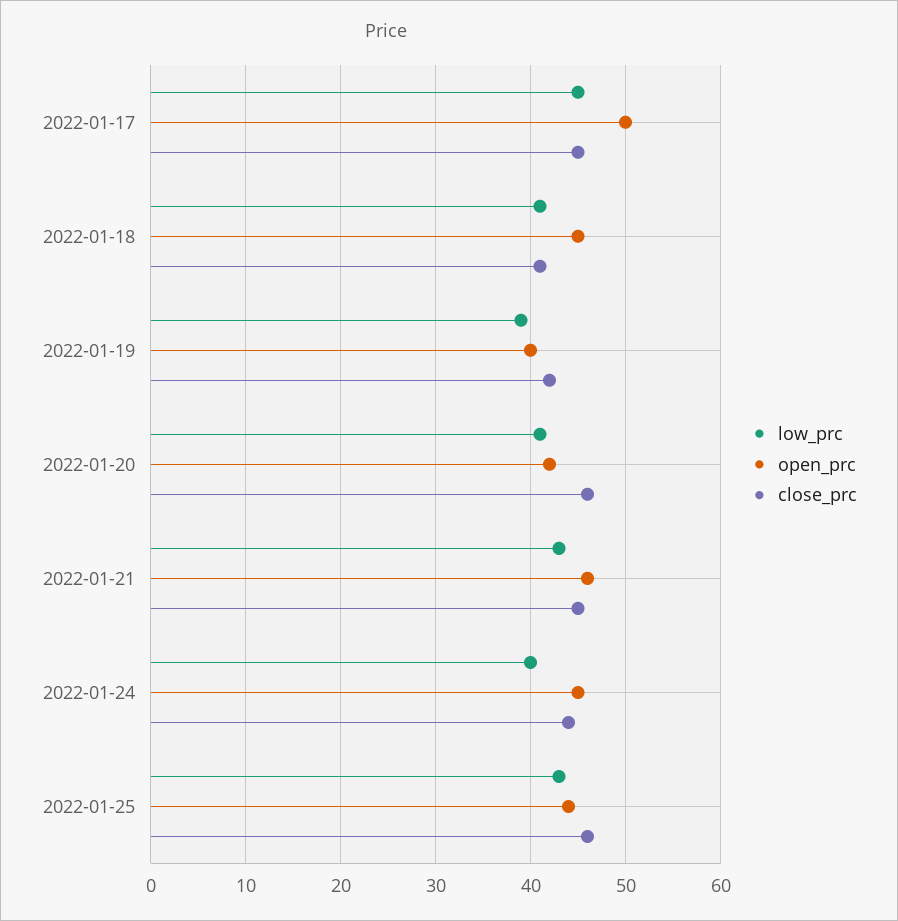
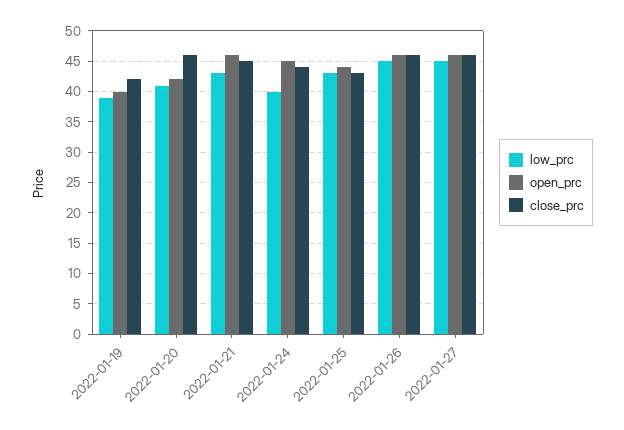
low_prc, 2022-01-17: 45 -> none
open_prc, 2022-01-17: 50 -> none
close_prc, 2022-01-17: 45 -> none
low_prc, 2022-01-18: 41 -> none
open_prc, 2022-01-18: 45 -> none
close_prc, 2022-01-18: 41 -> none
close_prc, 2022-01-25: 46 -> 43
low_prc, 2022-01-26: none -> 45
open_prc, 2022-01-26: none -> 46
close_prc, 2022-01-26: none -> 46
low_prc, 2022-01-27: none -> 45
open_prc, 2022-01-27: none -> 46
close_prc, 2022-01-27: none -> 46

